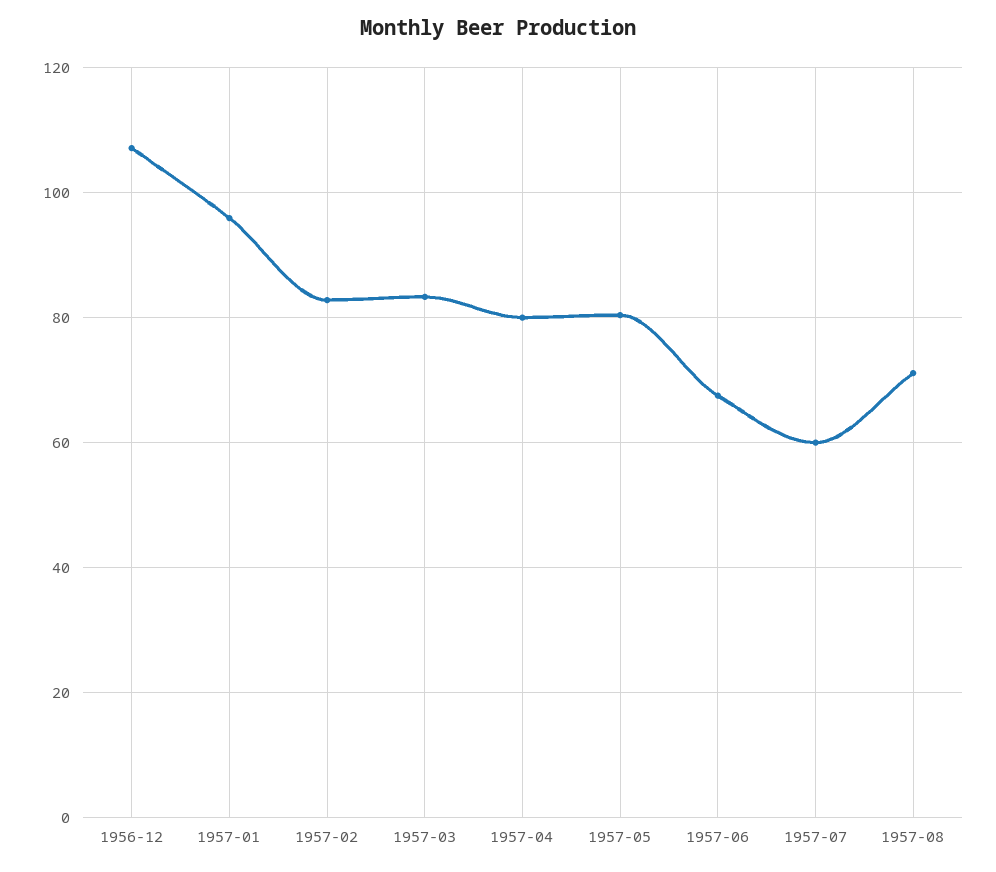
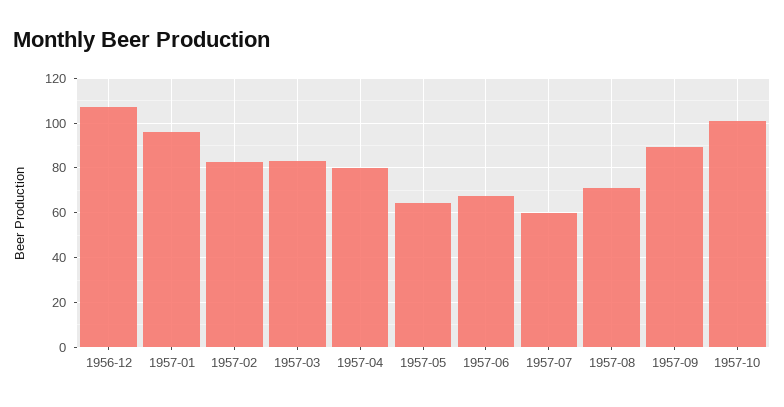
1957-05: 80 -> 65
1957-09: none -> 90
1957-10: none -> 100

